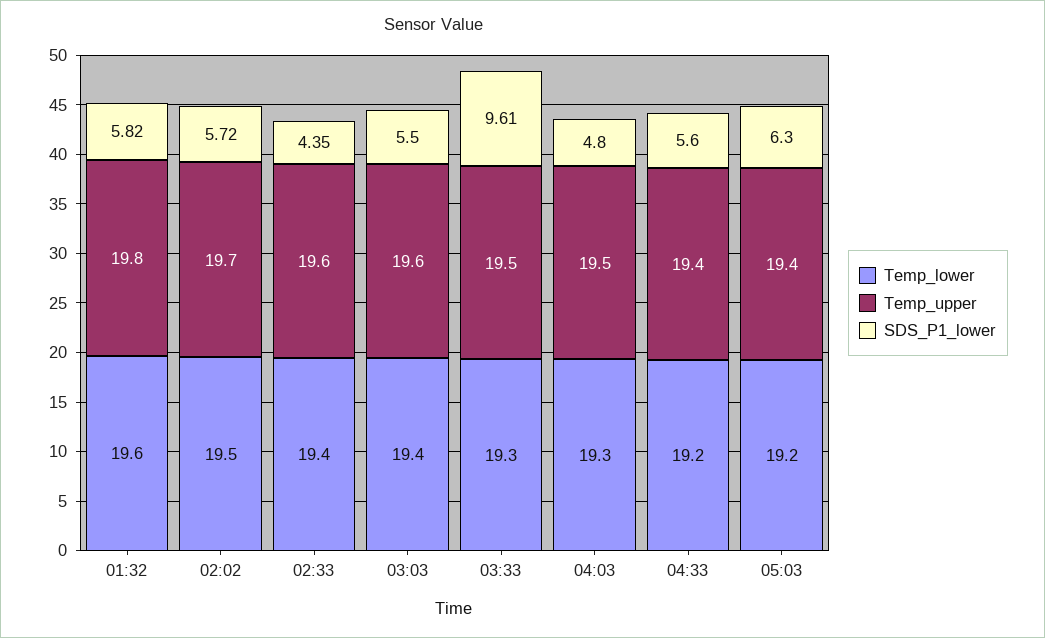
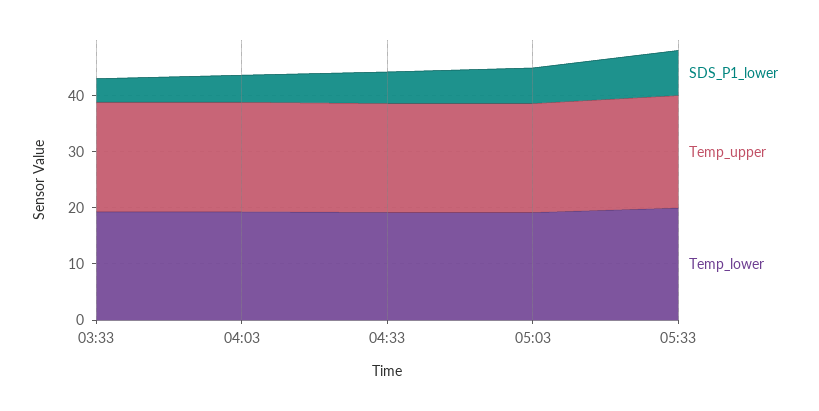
Temp_lower, 01:32: 19.6 -> none
Temp_upper, 01:32: 19.8 -> none
SDS_P1_lower, 01:32: 5.82 -> none
Temp_lower, 02:02: 19.5 -> none
Temp_upper, 02:02: 19.7 -> none
SDS_P1_lower, 02:02: 5.72 -> none
Temp_lower, 02:33: 19.4 -> none
Temp_upper, 02:33: 19.6 -> none
SDS_P1_lower, 02:33: 4.35 -> none
Temp_lower, 03:03: 19.4 -> none
Temp_upper, 03:03: 19.6 -> none
SDS_P1_lower, 03:03: 5.5 -> none
SDS_P1_lower, 03:33: 9.61 -> 4
SDS_P1_lower, 05:33: none -> 8
Temp_upper, 05:33: none -> 20
Temp_lower, 05:33: none -> 20

